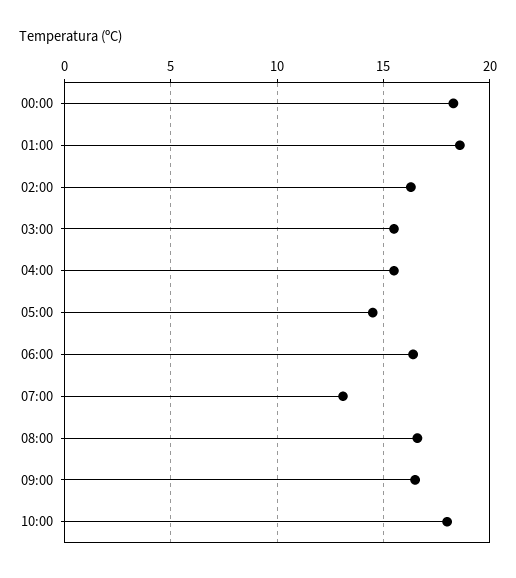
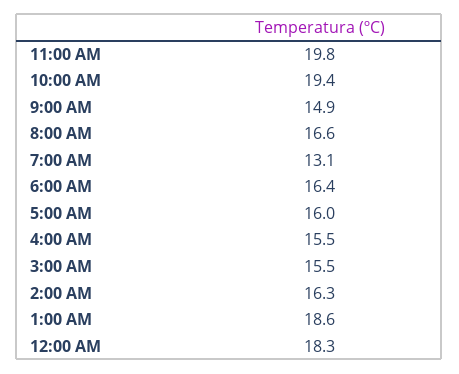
05:00: 14.5 -> 16
09:00: 16.5 -> 14.9
10:00: 18 -> 19.4
11:00 AM: none -> 19.8

